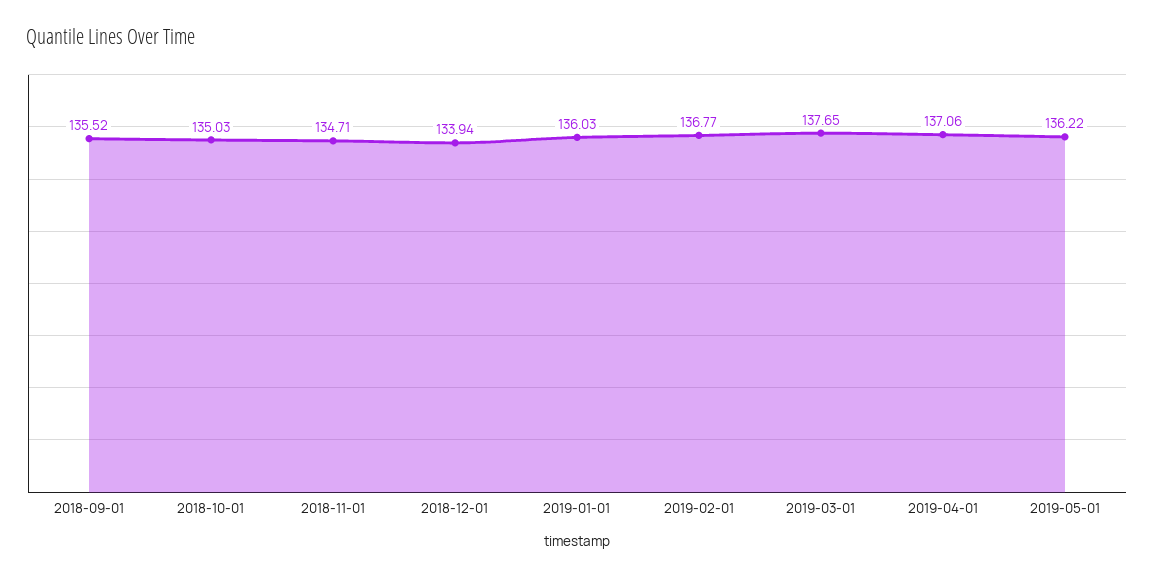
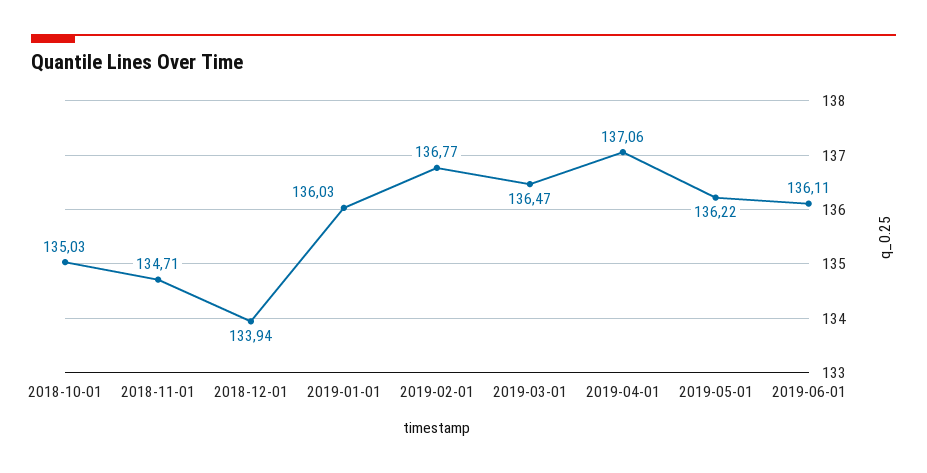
2018-09-01: 135.52 -> none
2019-03-01: 137.65 -> 136.47
2019-06-01: none -> 136.11

